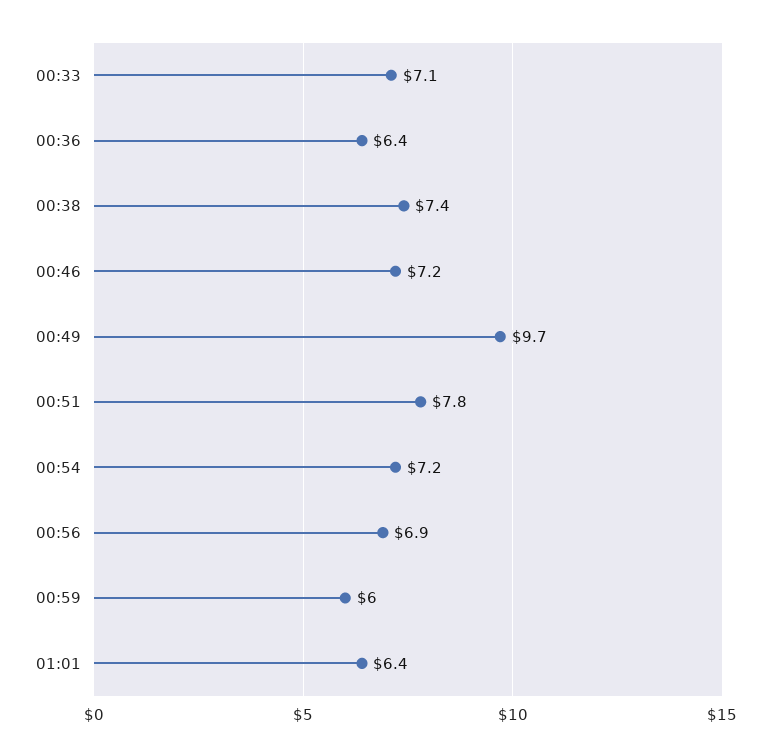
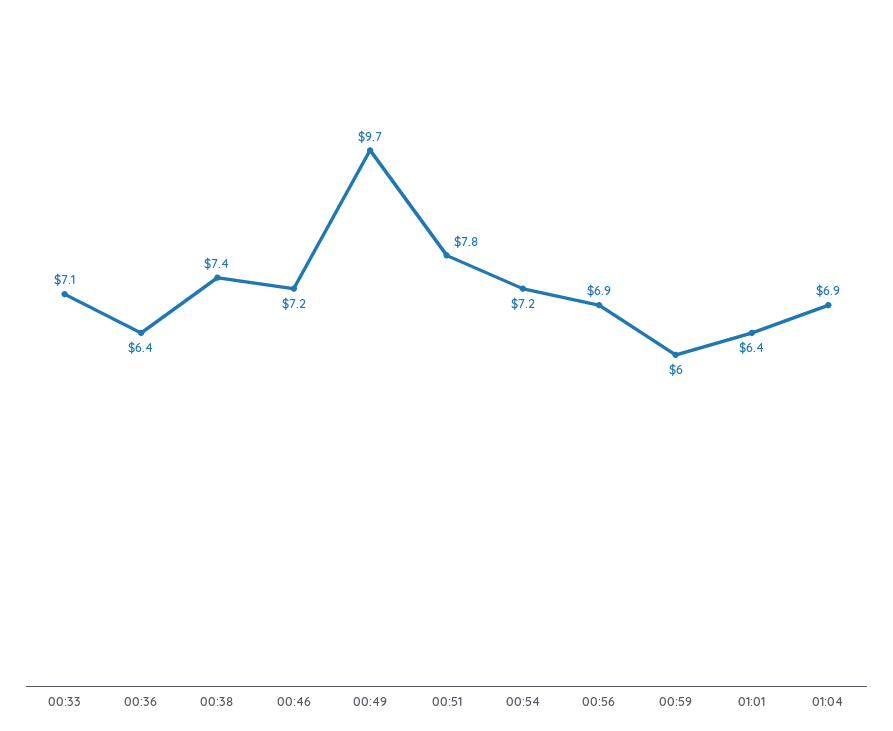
01:04: none -> 6.9

